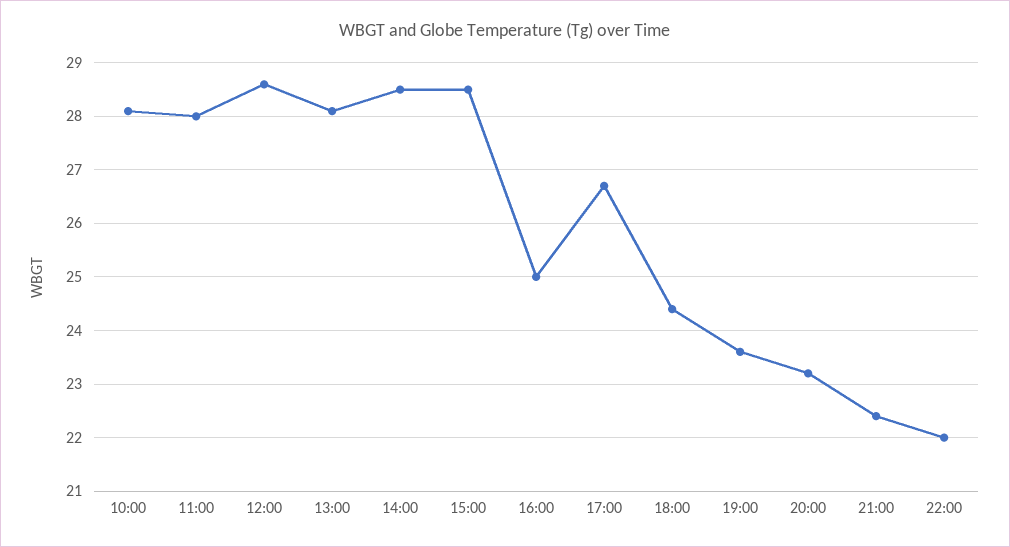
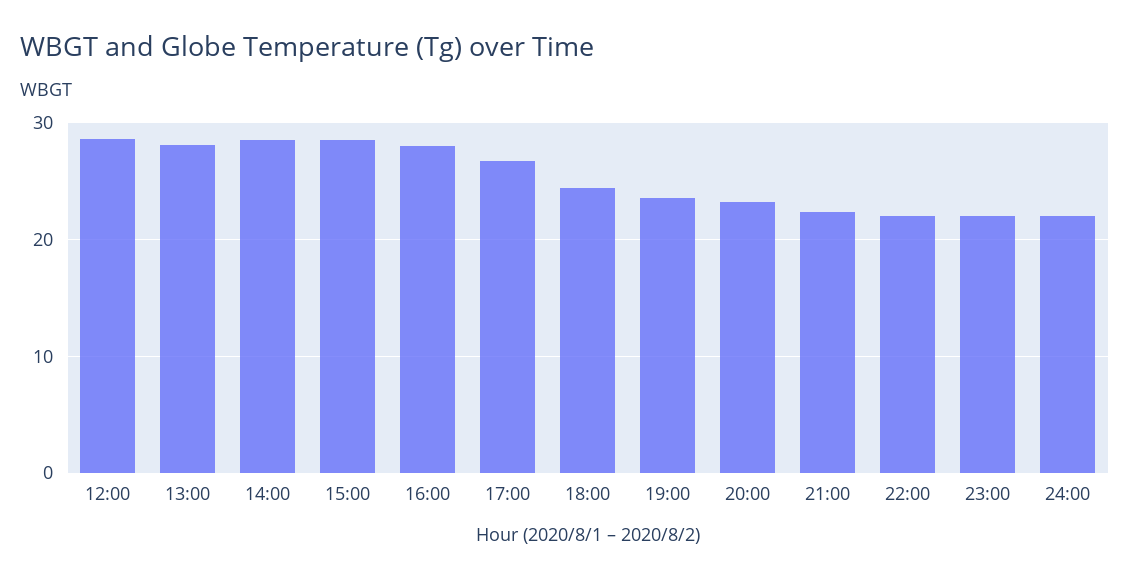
10:00: 28 -> none
11:00: 28 -> none
16:00: 25 -> 28
23:00: none -> 22
24:00: none -> 22

